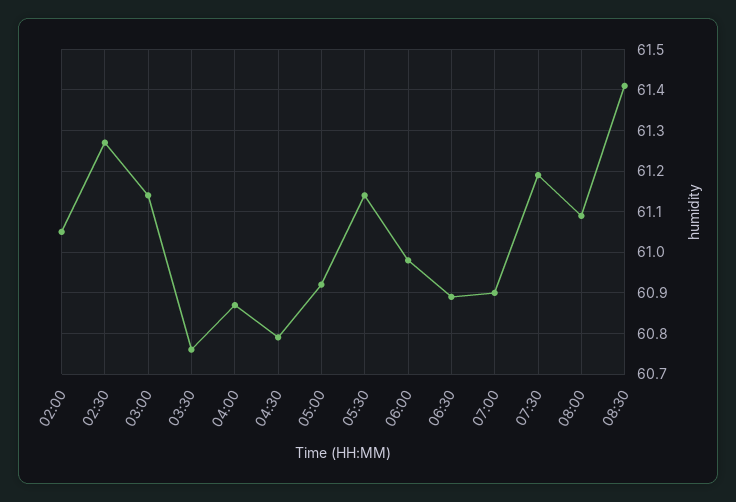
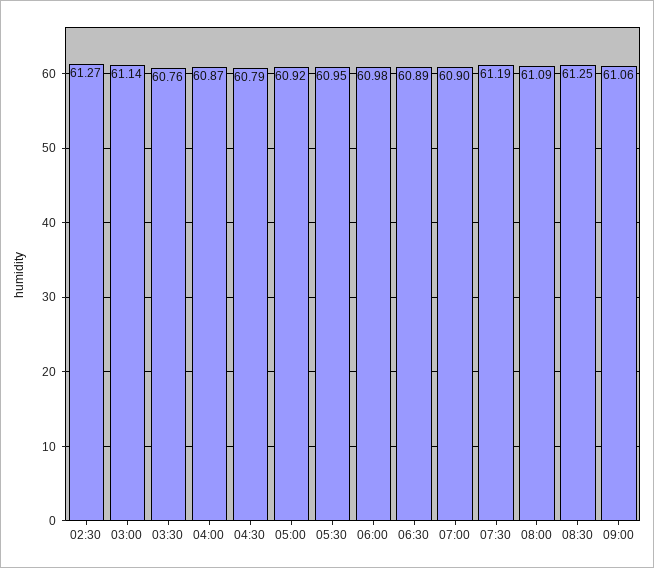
02:00: 61.05 -> none
05:30: 61.15 -> 60.95
08:30: 61.4 -> 61.25
09:00: none -> 61.06

